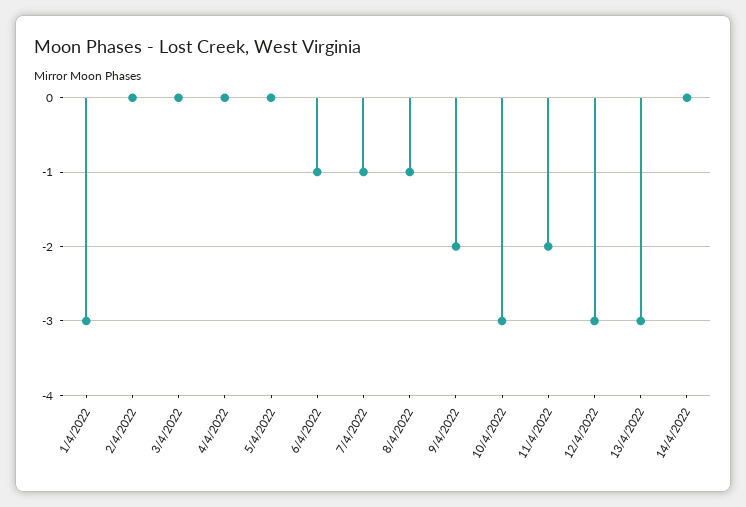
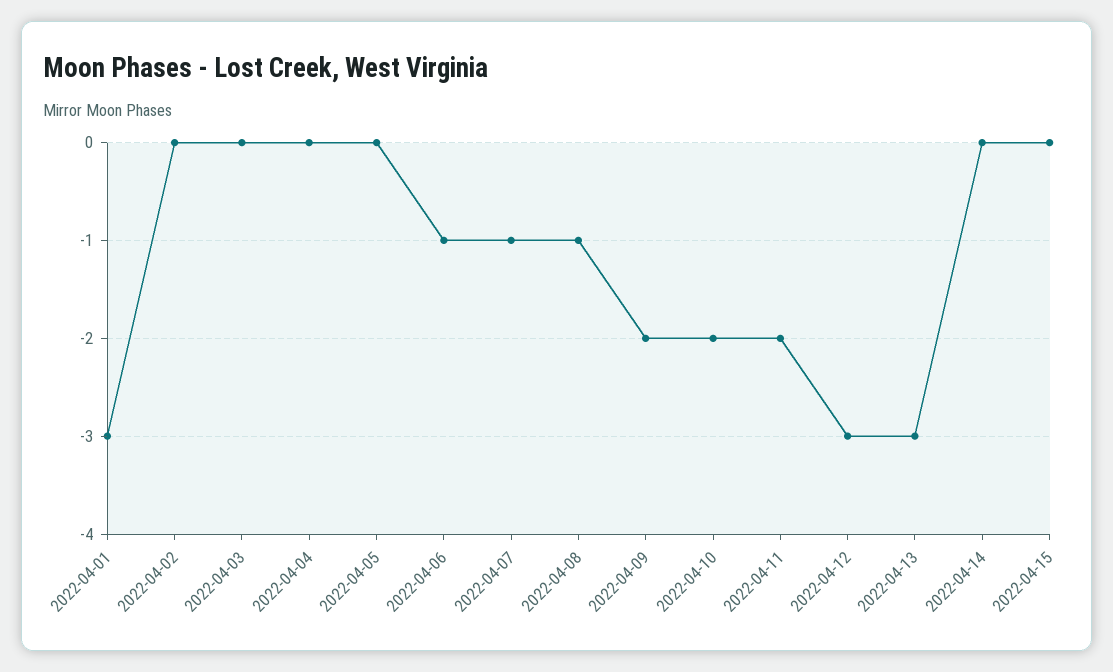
10/4/2022: -3 -> -2
2022-04-15: none -> 0

